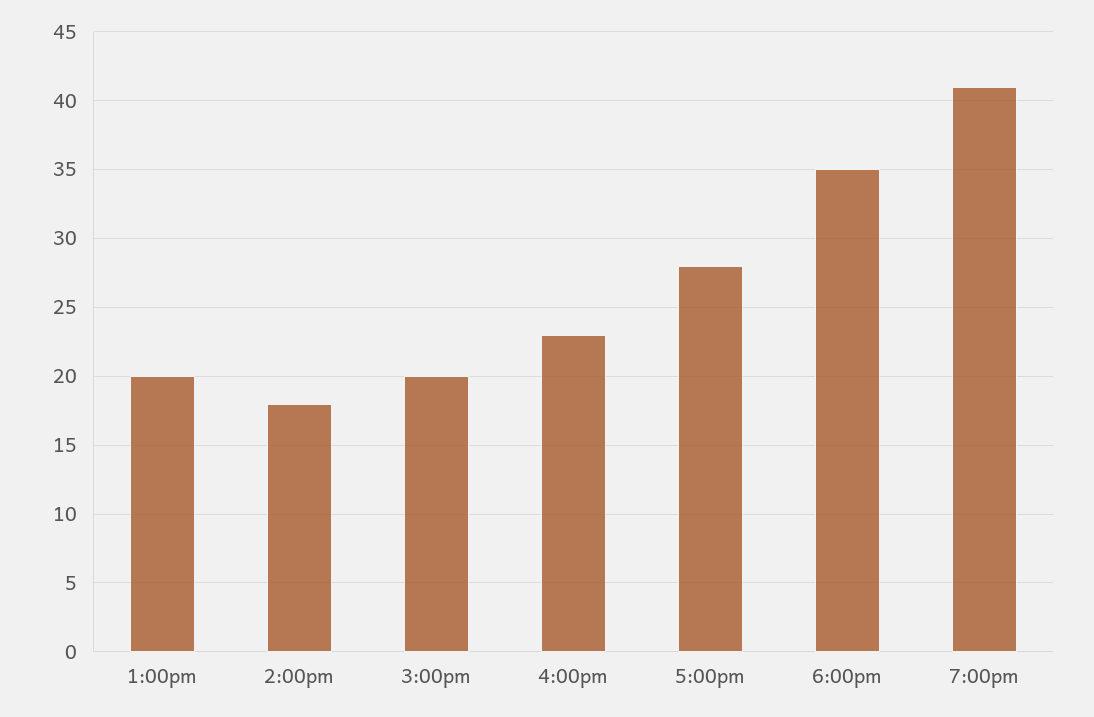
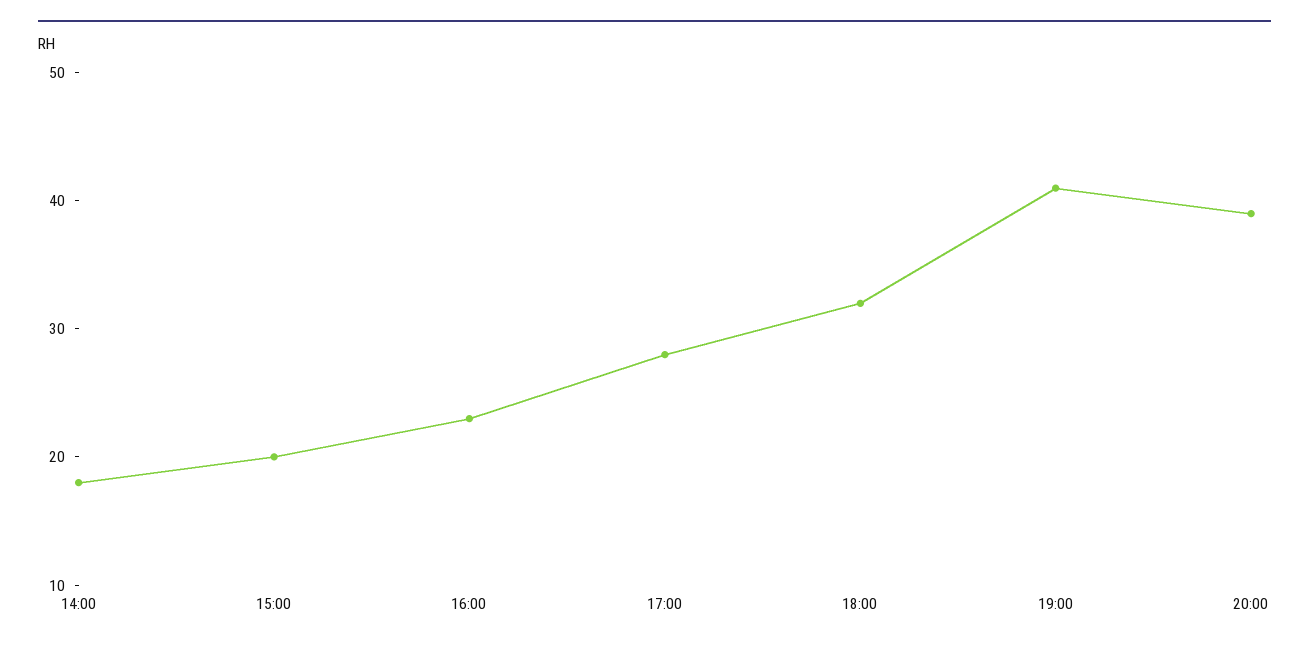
1:00pm: 20 -> none
6:00pm: 35 -> 32
20:00: none -> 39

